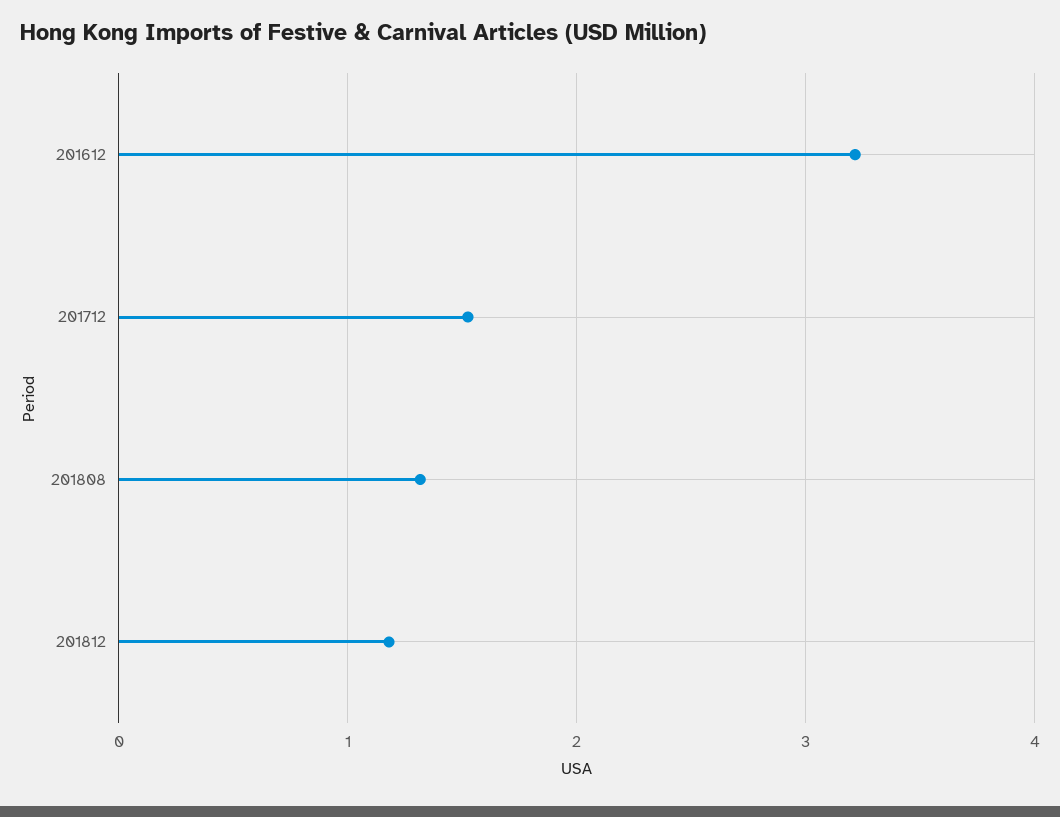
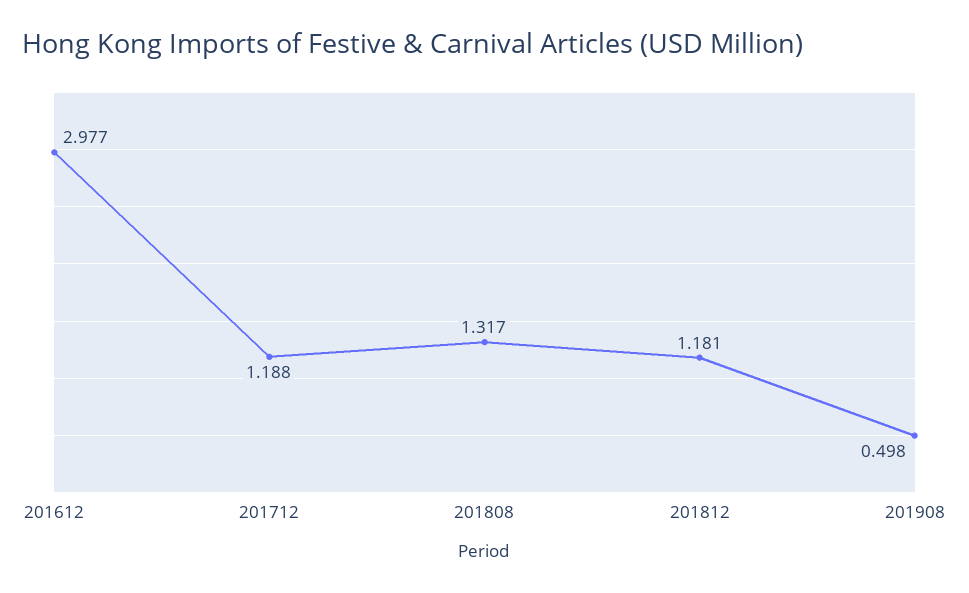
201612: 3.2 -> 2.977
201712: 1.5 -> 1.188
201908: none -> 0.498

